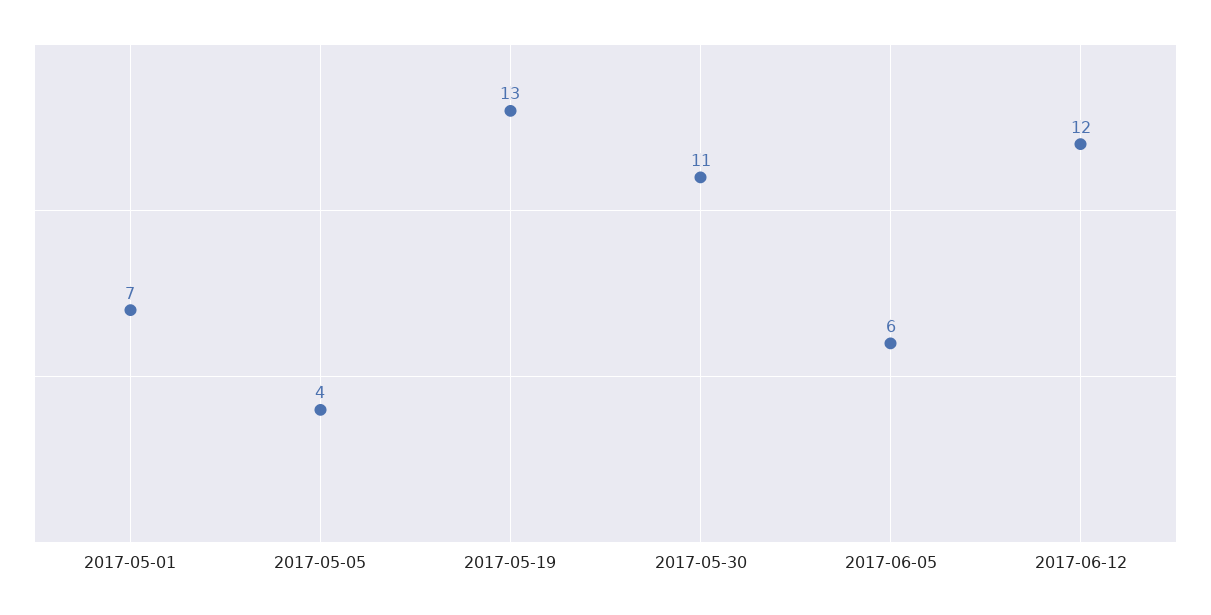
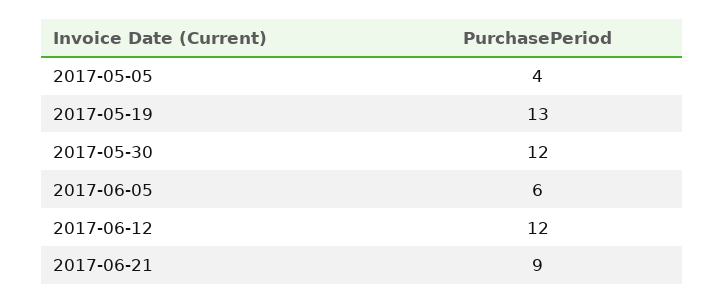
2017-05-01: 7 -> none
2017-05-30: 11 -> 12
2017-06-21: none -> 9

